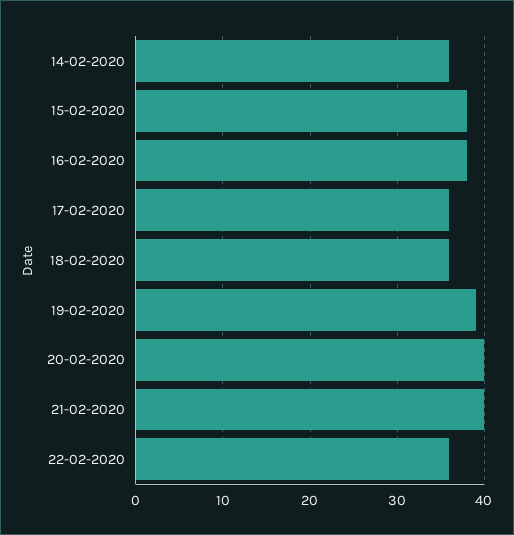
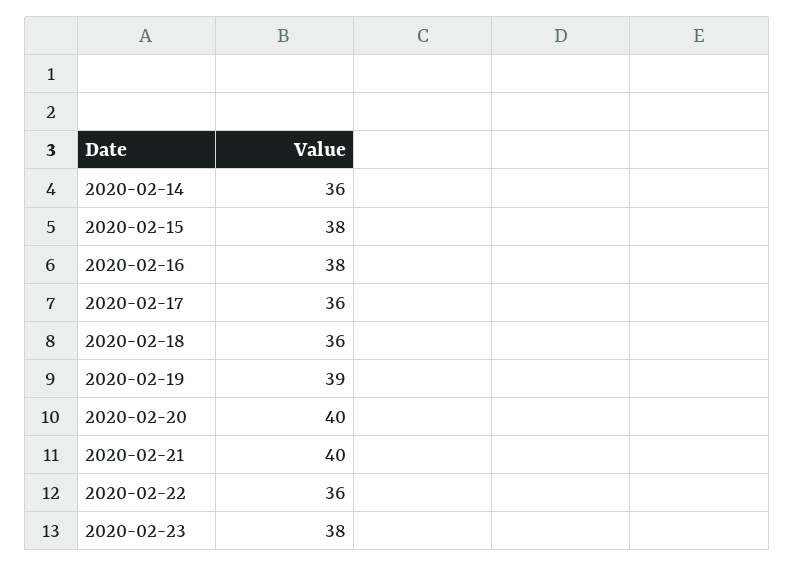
2020-02-23: none -> 38

